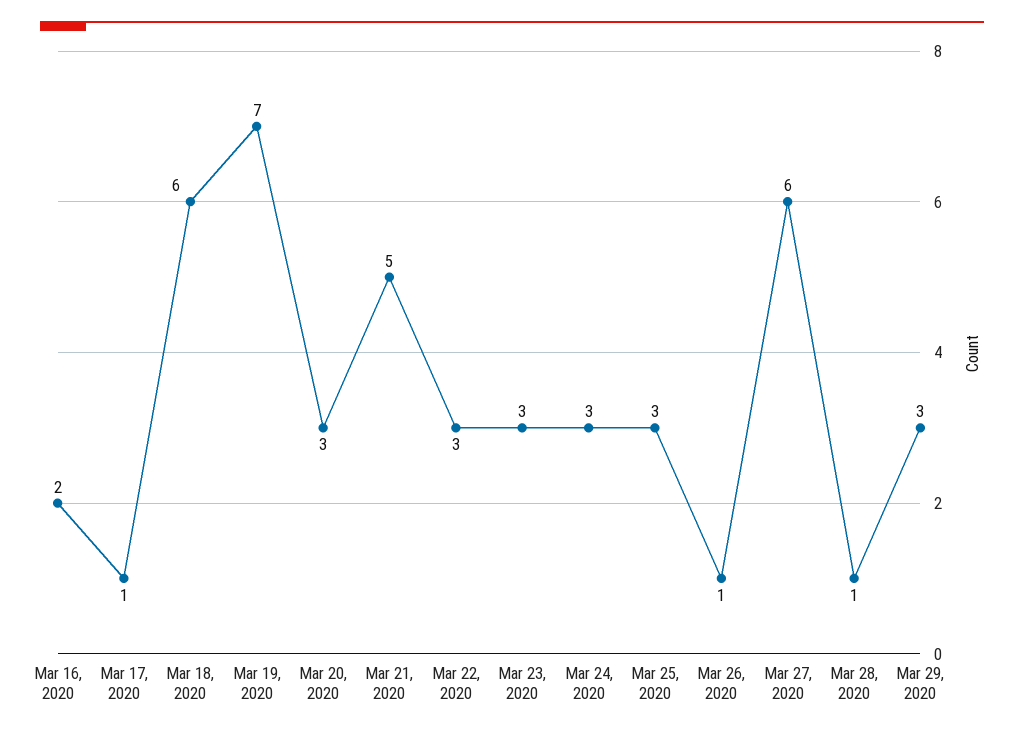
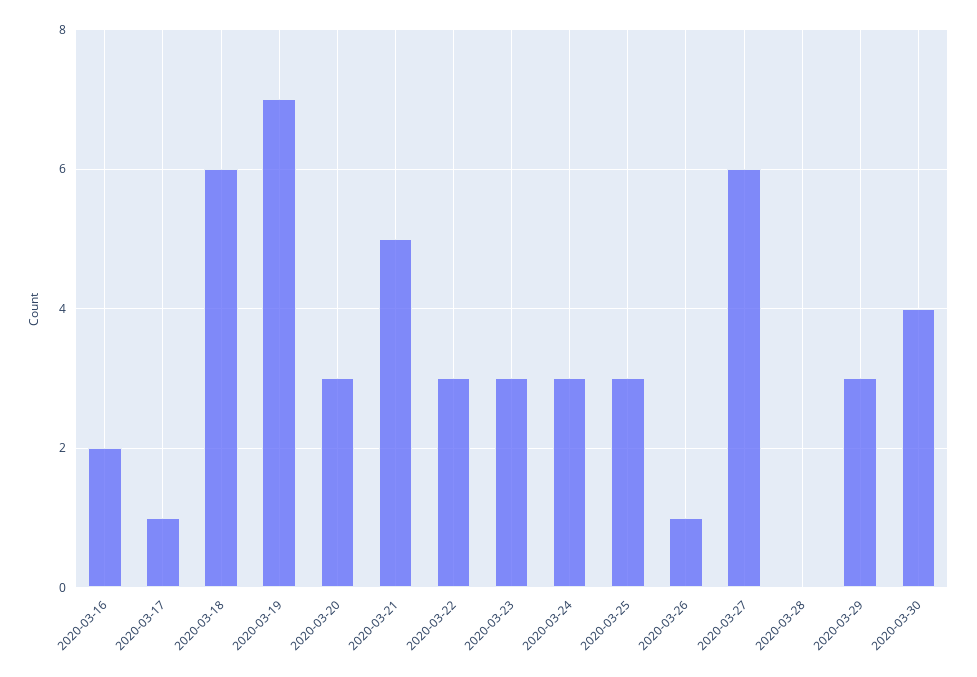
Mar 28, 2020: 1 -> 0
2020-03-30: none -> 4

